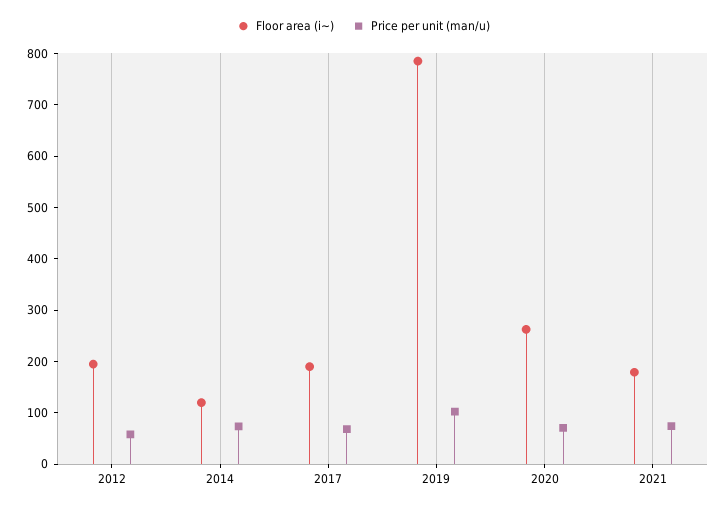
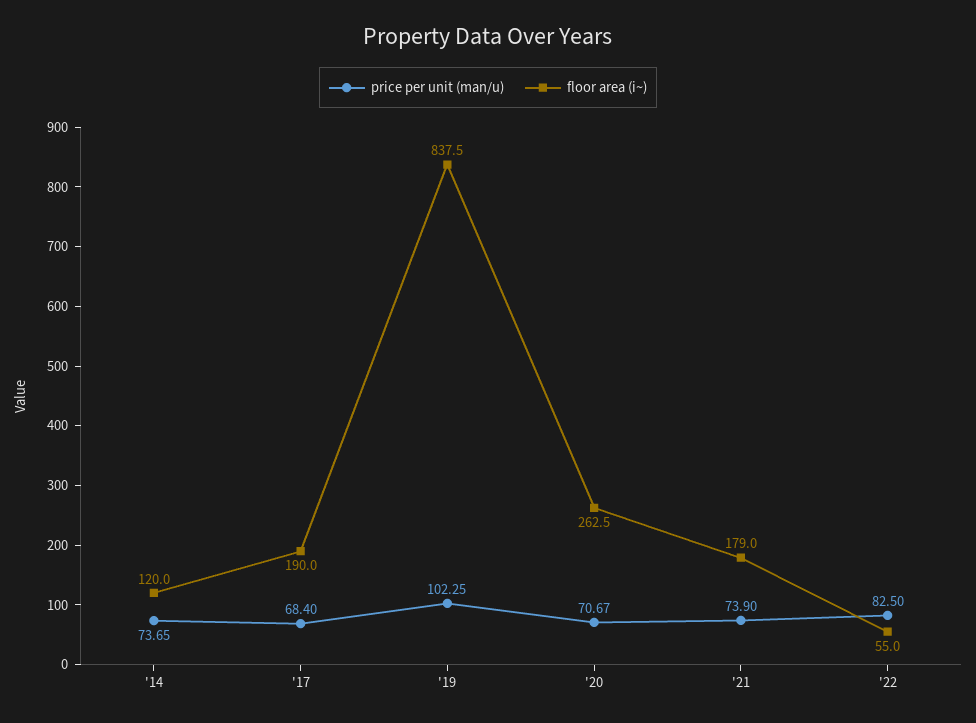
Floor area (i~), 2012: 200 -> none
Price per unit (man/u), 2012: 60 -> none
Floor area (i~), 2019: 780 -> 837.5
Price per unit (man/u), '22: none -> 82.5
Floor area (i~), '22: none -> 55

